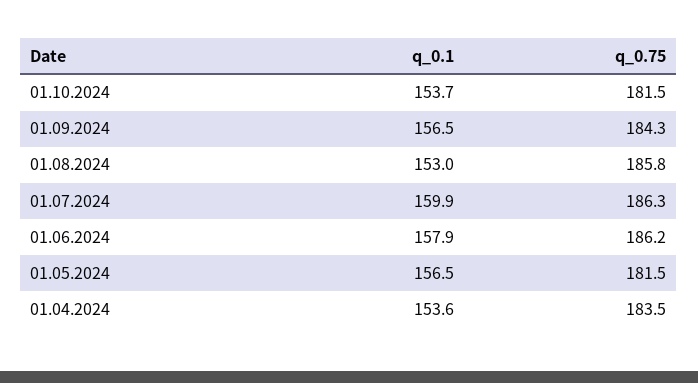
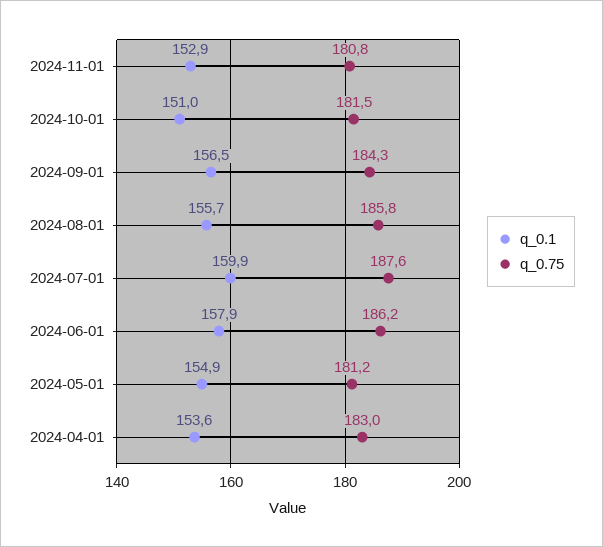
q_0.1, 01.10.2024: 153.7 -> 151
q_0.1, 01.08.2024: 153 -> 155.7
q_0.75, 01.07.2024: 186.3 -> 187.6
q_0.1, 01.05.2024: 156.5 -> 154.9
q_0.75, 01.05.2024: 181.5 -> 181.2
q_0.75, 01.04.2024: 183.5 -> 183
q_0.1, 2024-11-01: none -> 152.9
q_0.75, 2024-11-01: none -> 180.8

